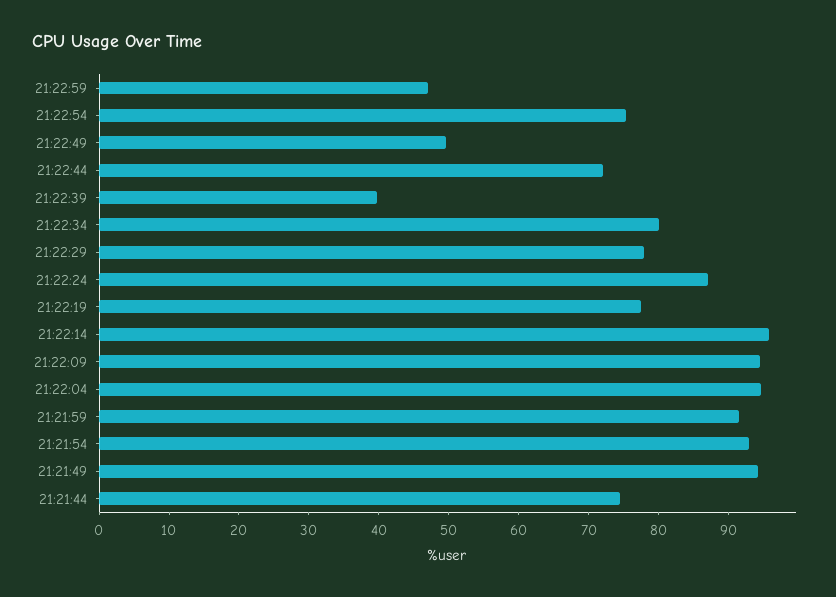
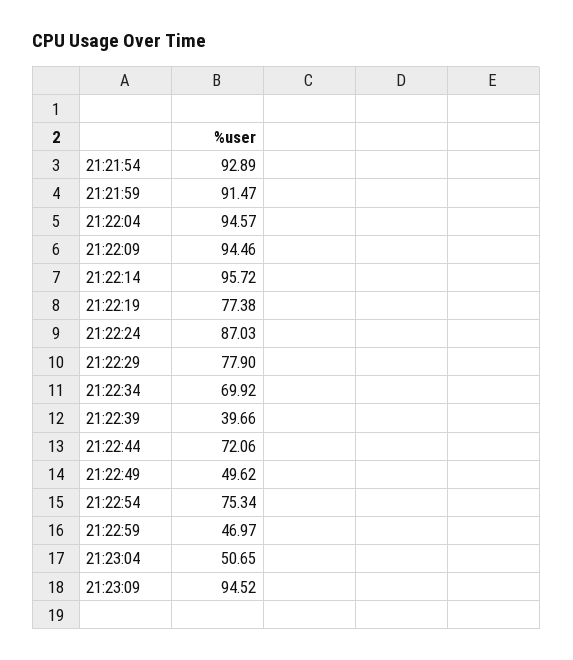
21:22:34: 80 -> 69.92
21:21:49: 94 -> none
21:21:44: 74 -> none
21:23:04: none -> 50.65
21:23:09: none -> 94.52

